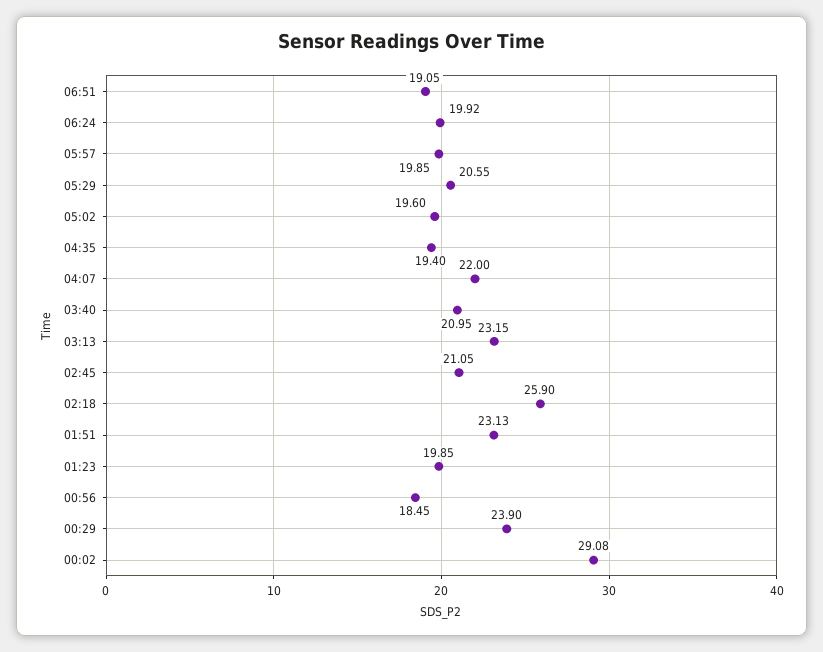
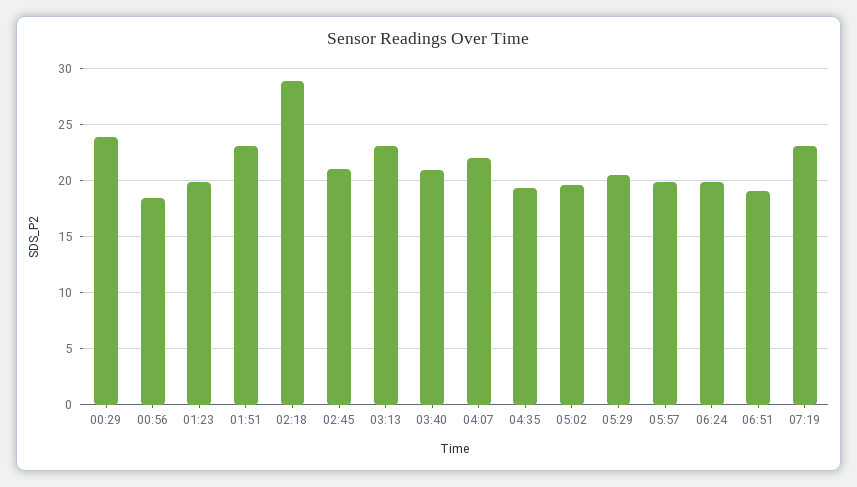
02:18: 25.9 -> 29
00:02: 29.08 -> none
07:19: none -> 23

